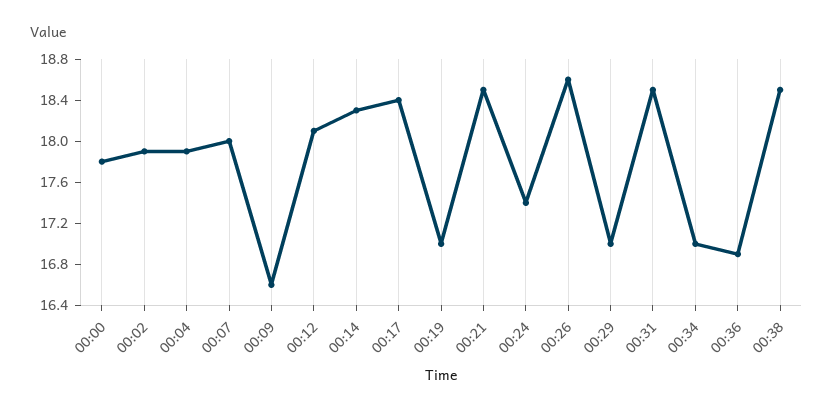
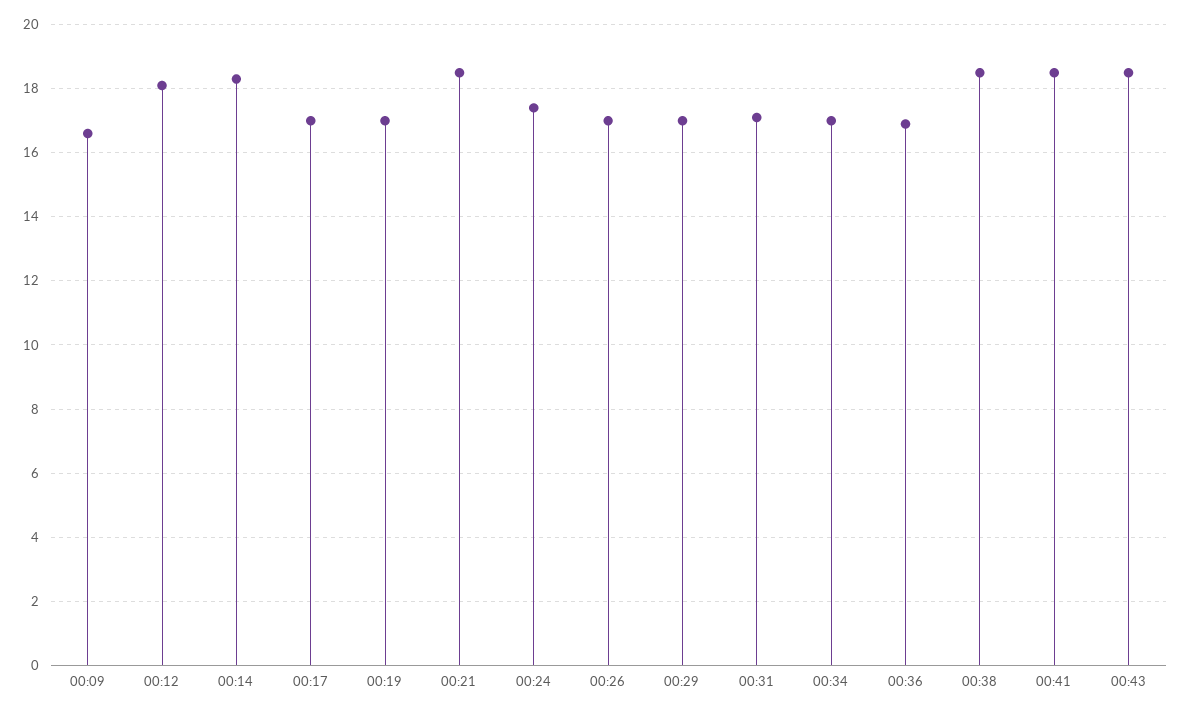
00:00: 17.8 -> none
00:02: 17.9 -> none
00:04: 17.9 -> none
00:07: 18 -> none
00:17: 18.4 -> 17
00:26: 18.6 -> 17
00:31: 18.5 -> 17
00:41: none -> 18.5
00:43: none -> 18.5

